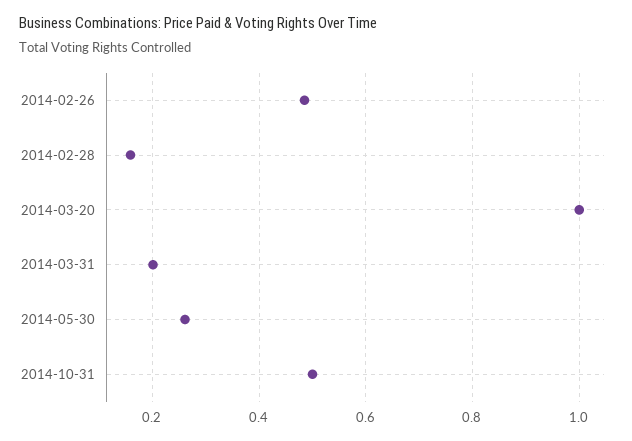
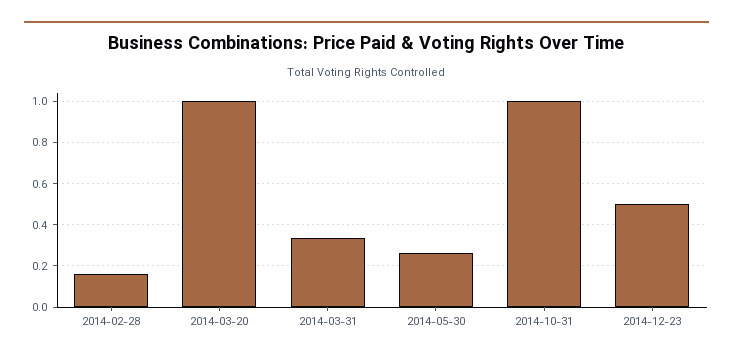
2014-02-26: 0.48 -> none
2014-03-31: 0.2 -> 0.35
2014-10-31: 0.5 -> 1
2014-12-23: none -> 0.5

